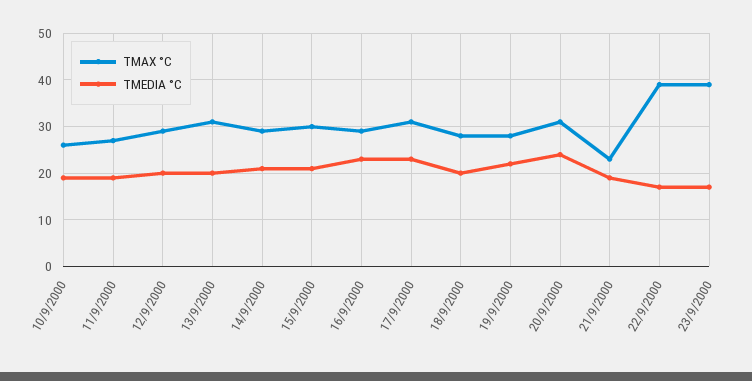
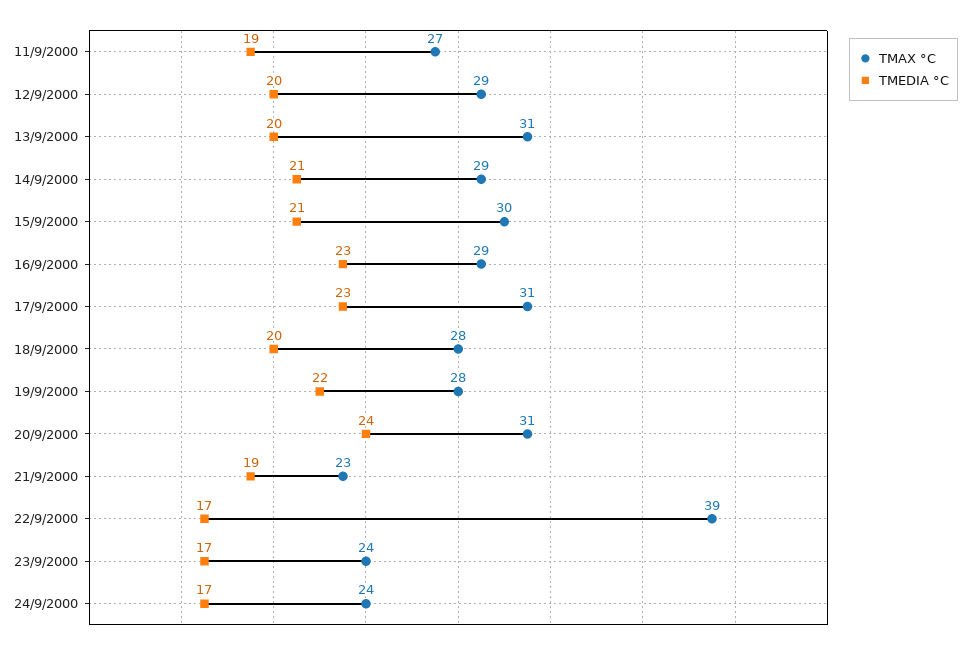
TMAX °C, 10/9/2000: 25 -> none
TMEDIA °C, 10/9/2000: 20 -> none
TMAX °C, 23/9/2000: 40 -> 24
TMAX °C, 24/9/2000: none -> 24
TMEDIA °C, 24/9/2000: none -> 17

